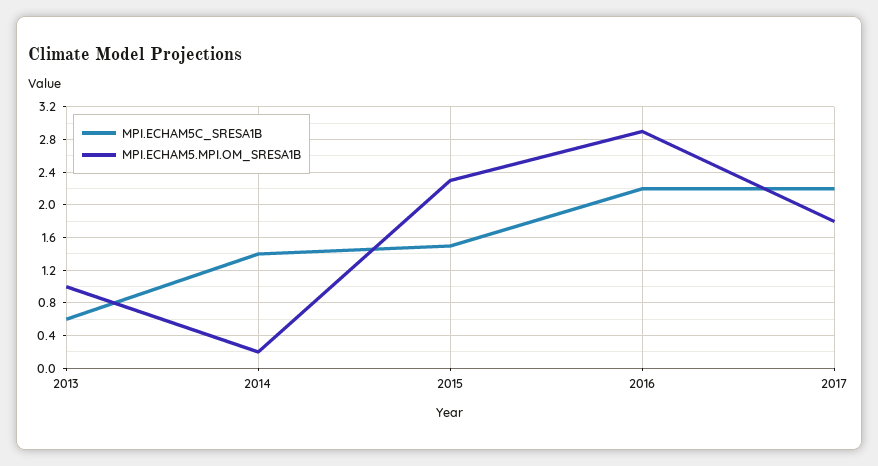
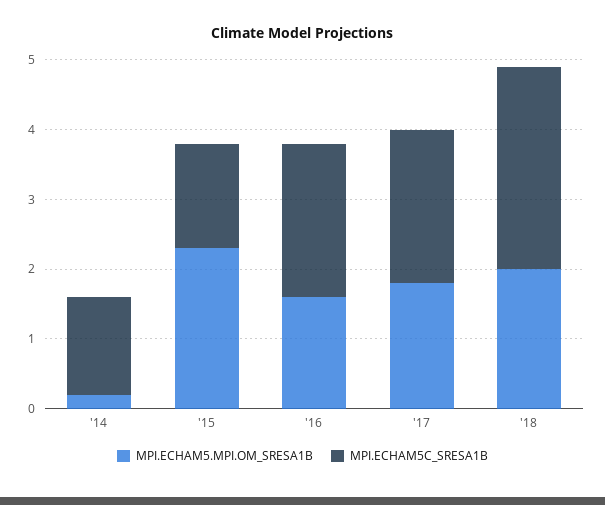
MPI.ECHAM5C_SRESA1B, 2013: 0.6 -> none
MPI.ECHAM5.MPI.OM_SRESA1B, 2013: 1 -> none
MPI.ECHAM5.MPI.OM_SRESA1B, 2016: 2.9 -> 1.5
MPI.ECHAM5.MPI.OM_SRESA1B, '18: none -> 2
MPI.ECHAM5C_SRESA1B, '18: none -> 3

